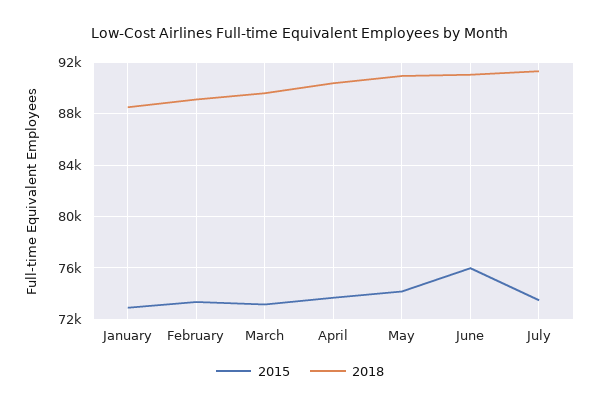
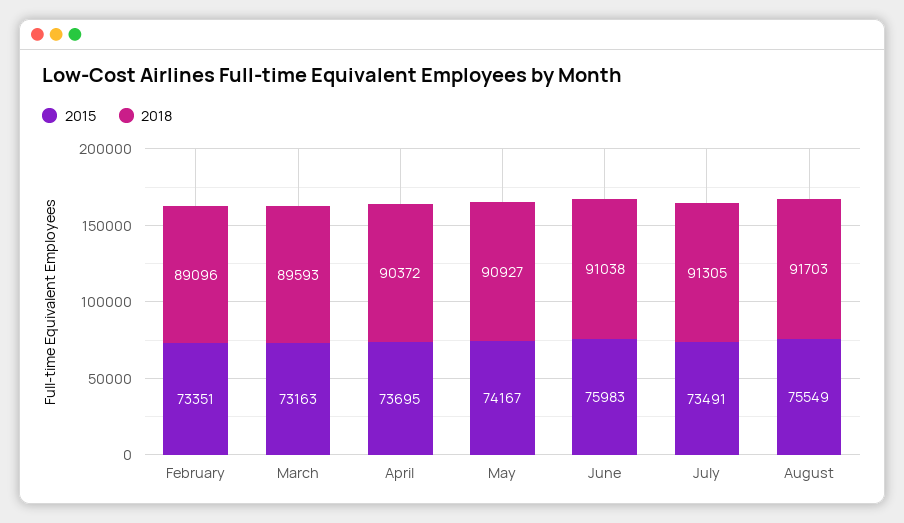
2015, January: 73000 -> none
2018, January: 88500 -> none
2015, August: none -> 75549
2018, August: none -> 91703

